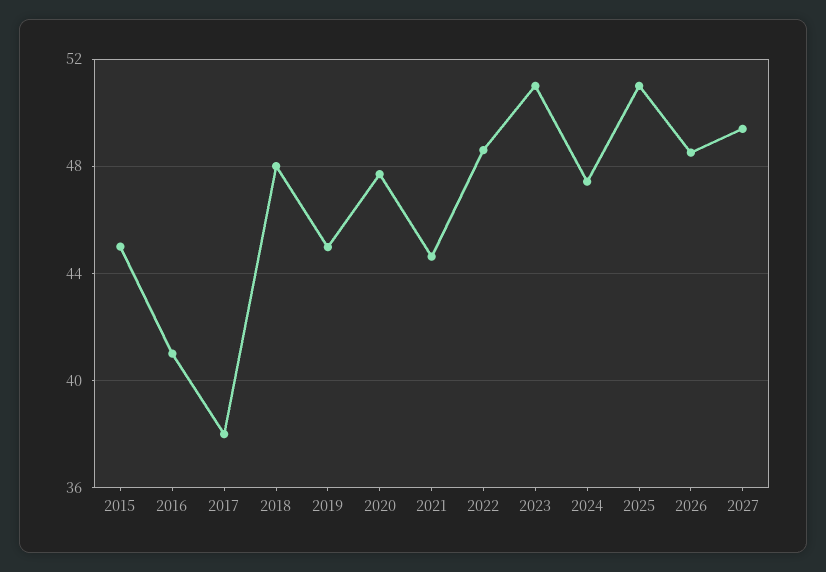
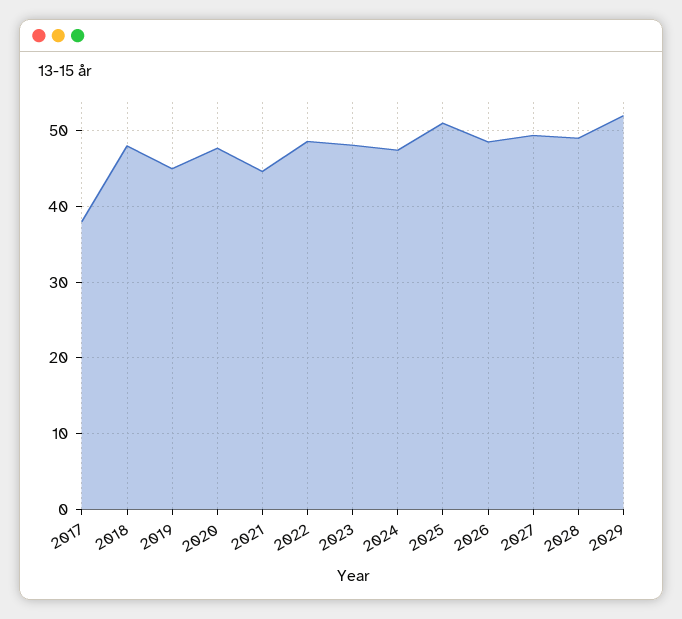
2015: 45 -> none
2016: 41 -> none
2023: 51 -> 48
2028: none -> 49
2029: none -> 52

